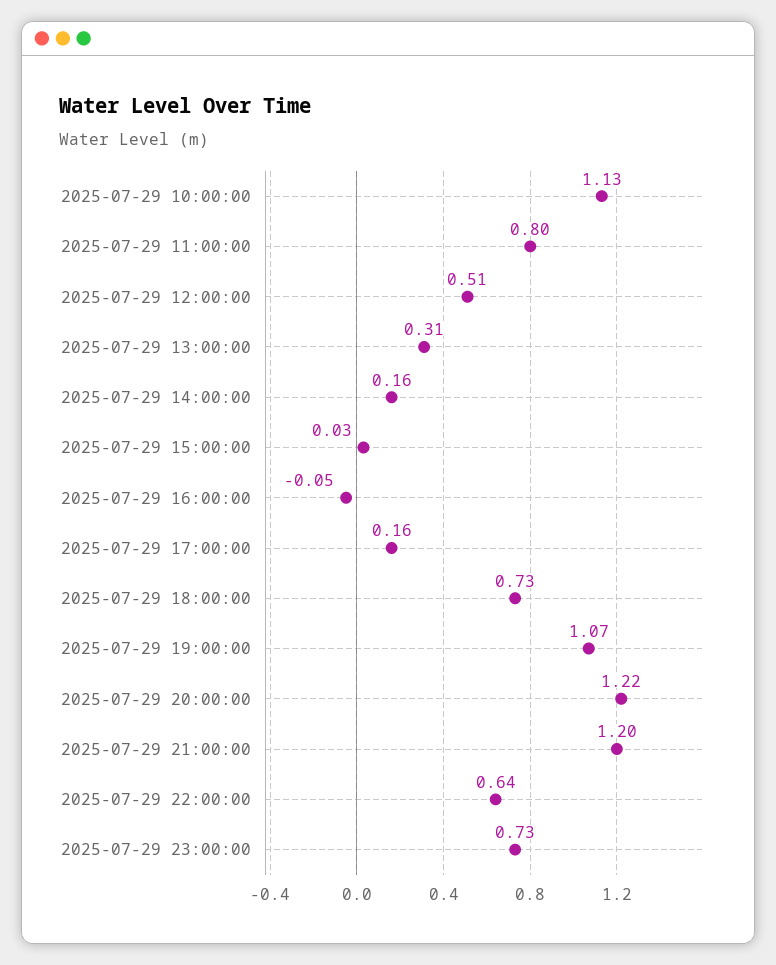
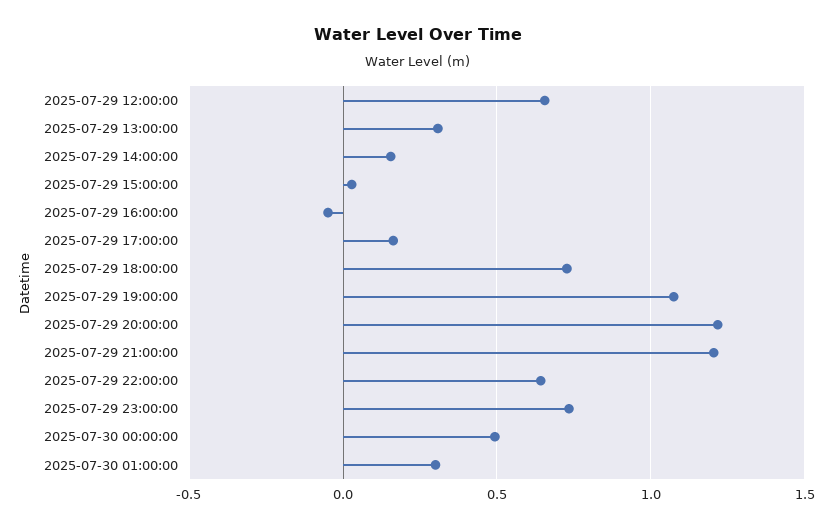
2025-07-29 10:00:00: 1.13 -> none
2025-07-29 11:00:00: 0.8 -> none
2025-07-29 12:00:00: 0.51 -> 0.65
2025-07-30 00:00:00: none -> 0.5
2025-07-30 01:00:00: none -> 0.3

